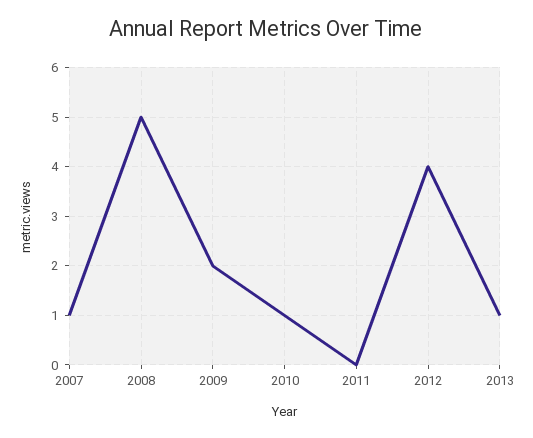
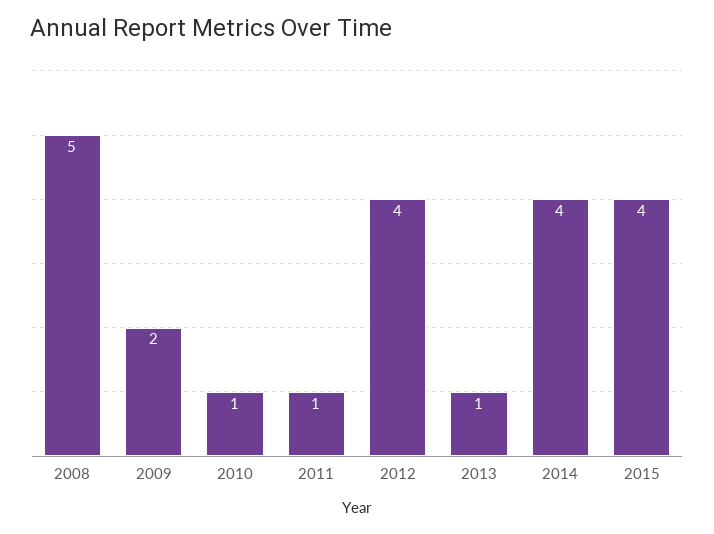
2007: 1 -> none
2011: 0 -> 1
2014: none -> 4
2015: none -> 4

